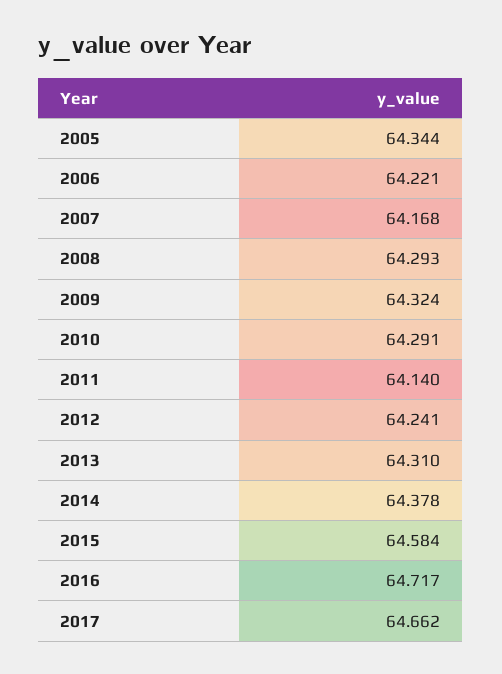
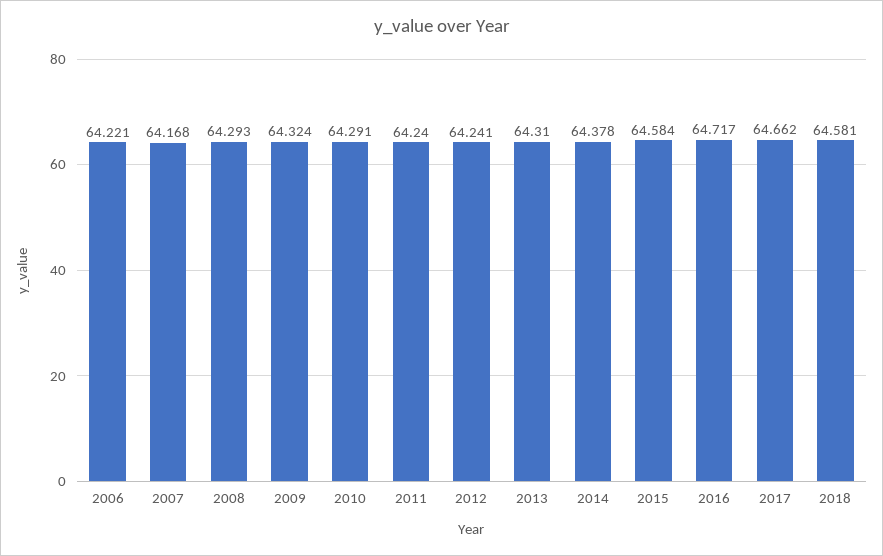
2005: 64.344 -> none
2011: 64.14 -> 64.24
2018: none -> 64.581

